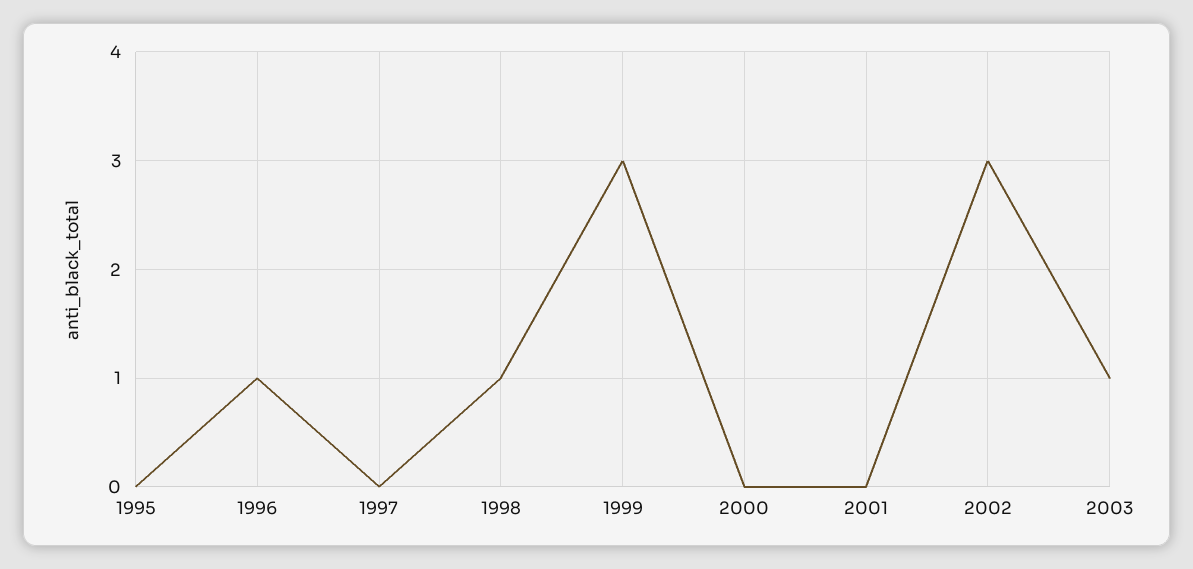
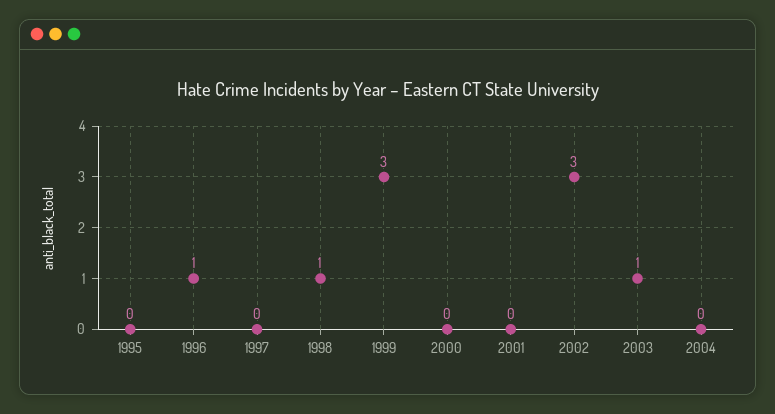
2004: none -> 0

